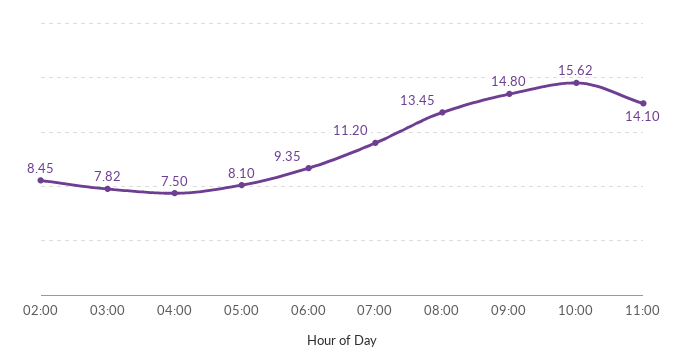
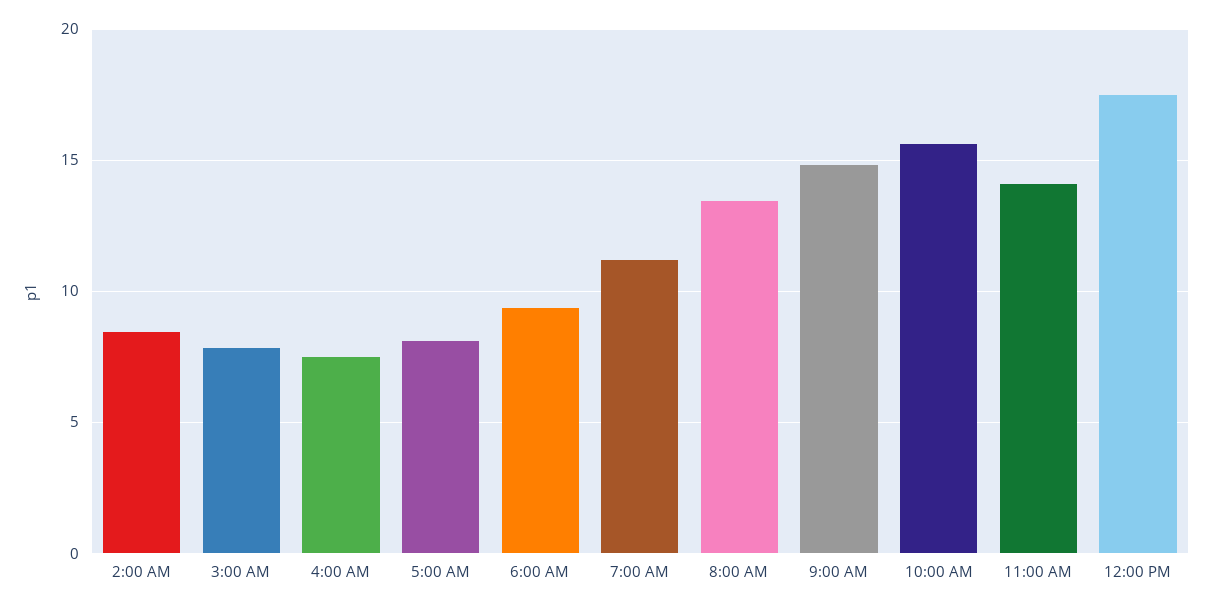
12:00 PM: none -> 17.5

